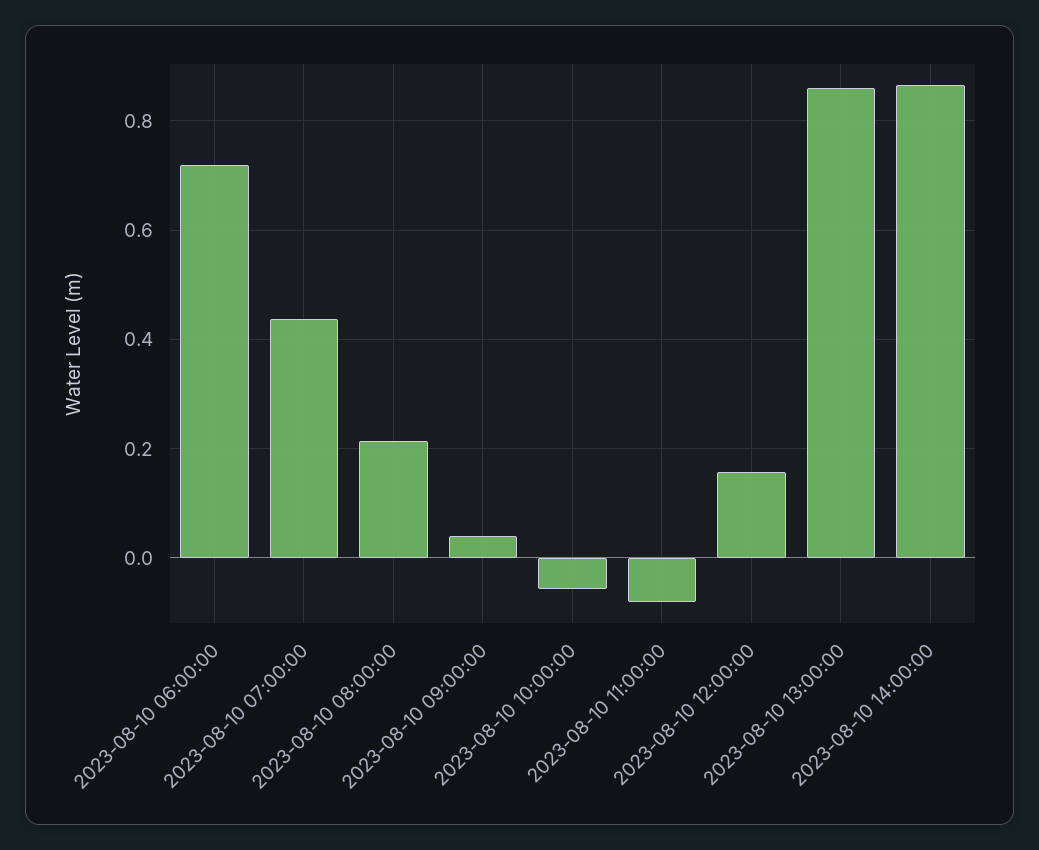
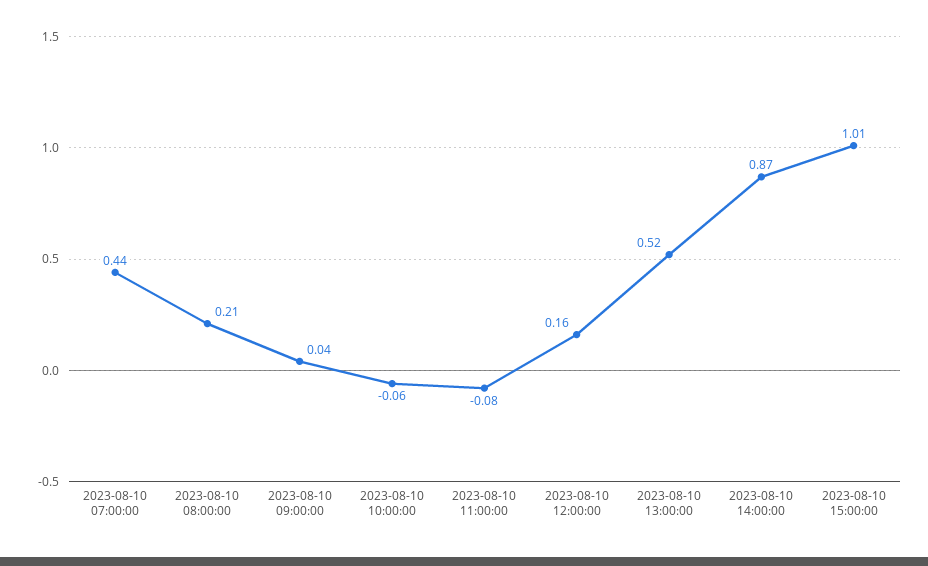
2023-08-10 06:00:00: 0.72 -> none
2023-08-10 13:00:00: 0.86 -> 0.52
2023-08-10 15:00:00: none -> 1.01

